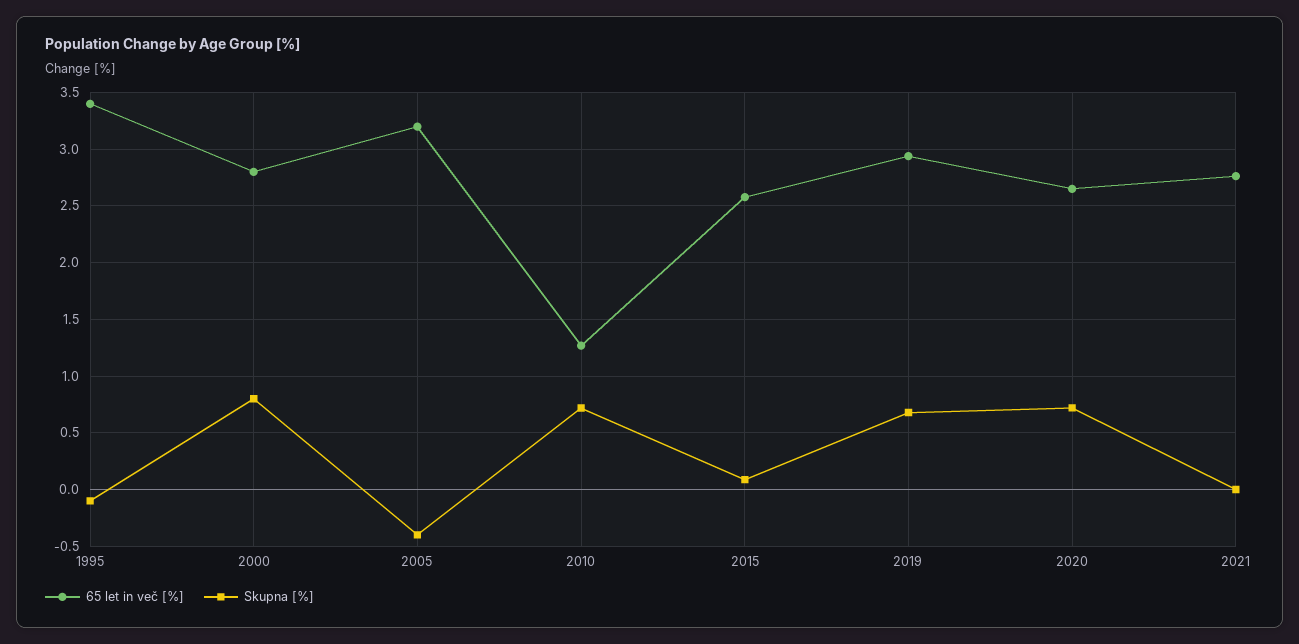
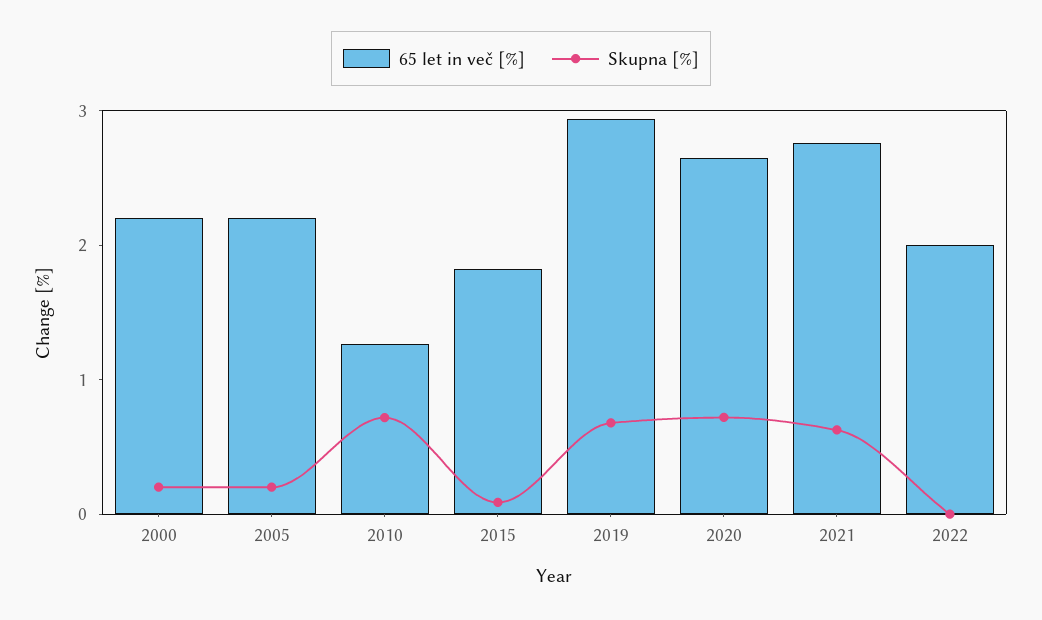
65 let in več [%], 1995: 3.4 -> none
Skupna [%], 1995: -0.1 -> none
65 let in več [%], 2000: 2.8 -> 2.2
Skupna [%], 2000: 0.8 -> 0.2
65 let in več [%], 2005: 3.2 -> 2.2
Skupna [%], 2005: -0.4 -> 0.2
65 let in več [%], 2015: 2.6 -> 1.8
Skupna [%], 2021: 0 -> 0.6
65 let in več [%], 2022: none -> 2
Skupna [%], 2022: none -> 0

